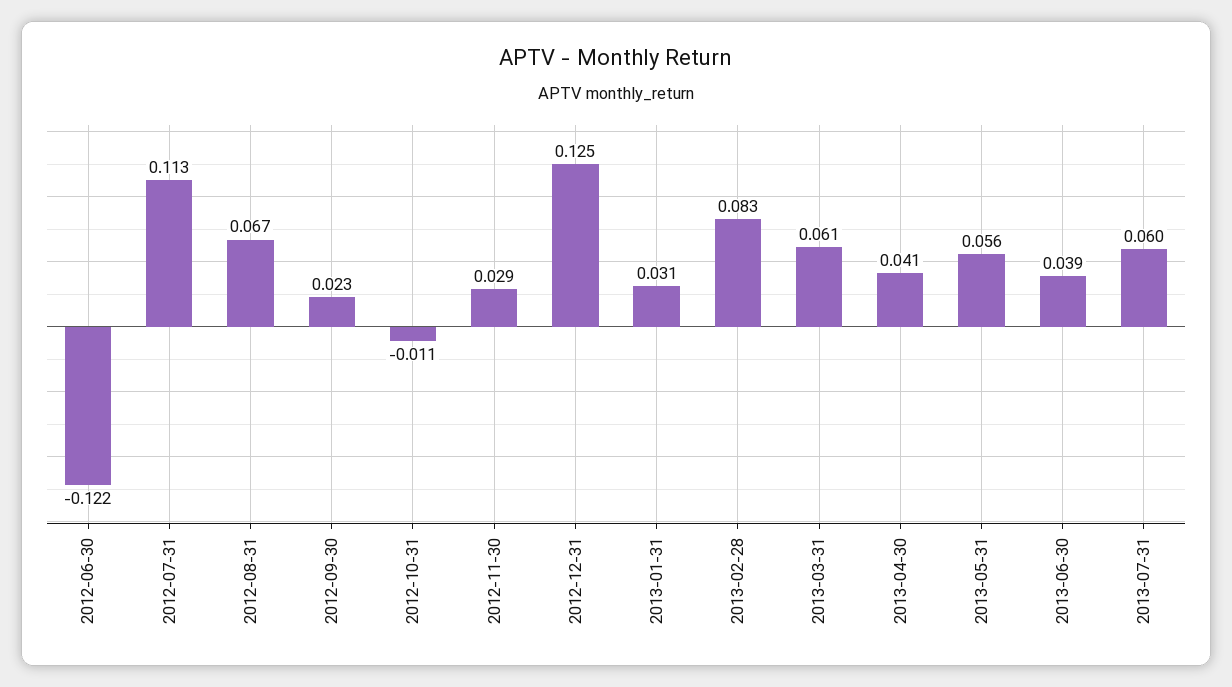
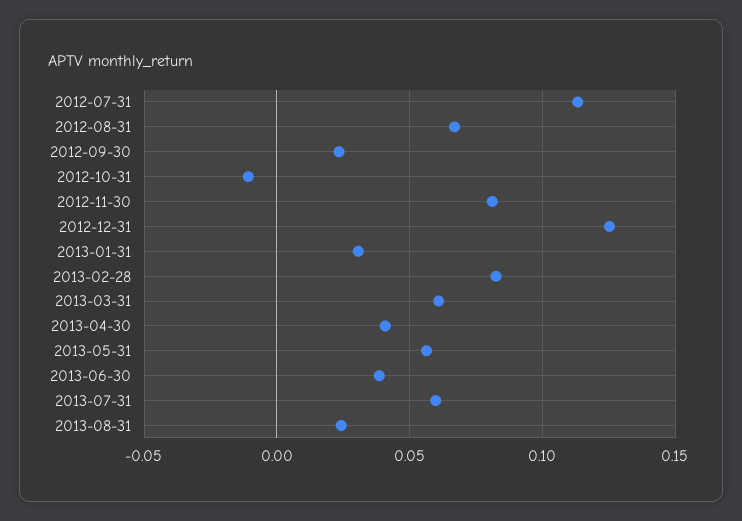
2012-06-30: -0.122 -> none
2012-11-30: 0.029 -> 0.08
2013-08-31: none -> 0.025

